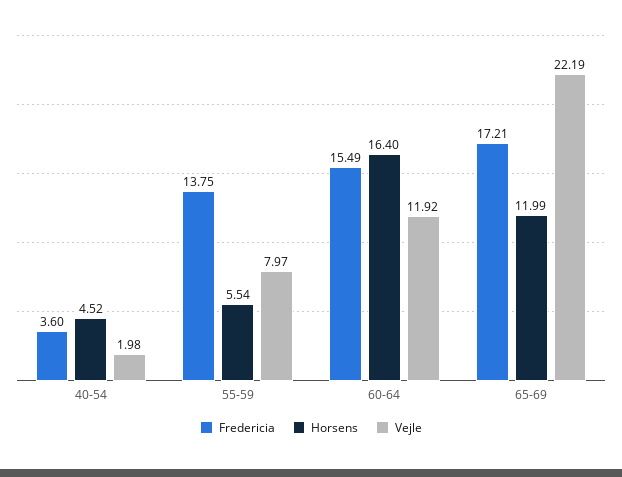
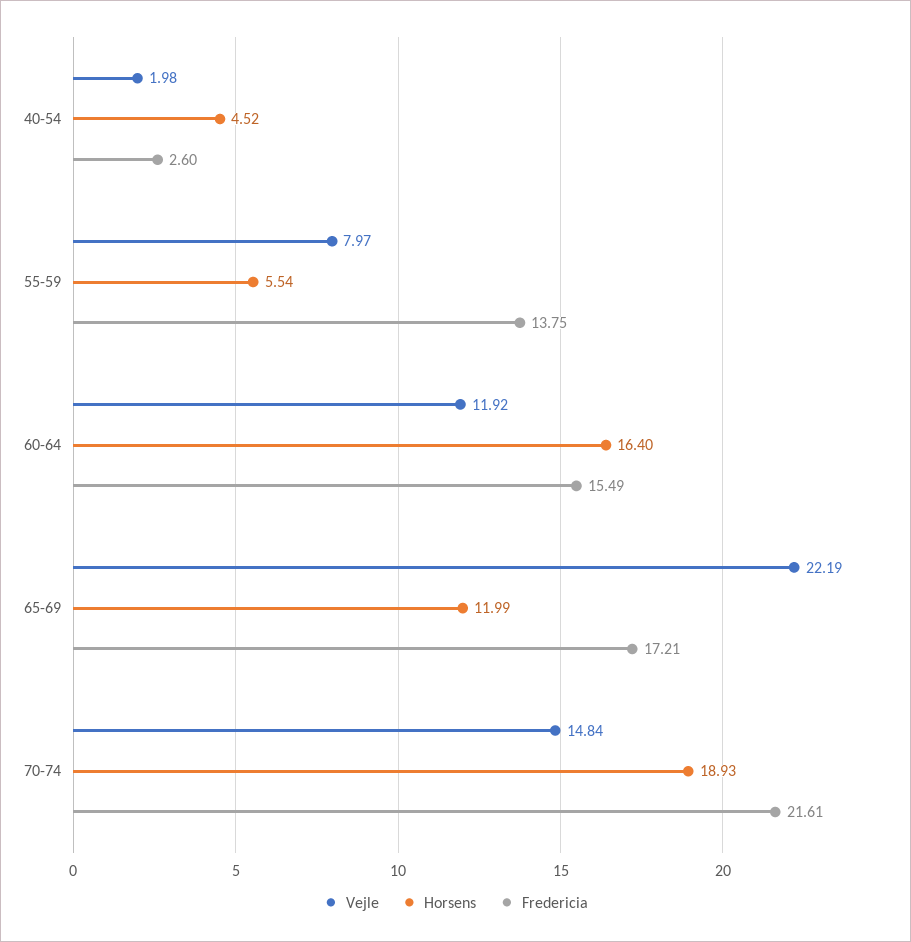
Fredericia, 40-54: 3.6 -> 2.6
Vejle, 70-74: none -> 14.84
Horsens, 70-74: none -> 18.93
Fredericia, 70-74: none -> 21.61

